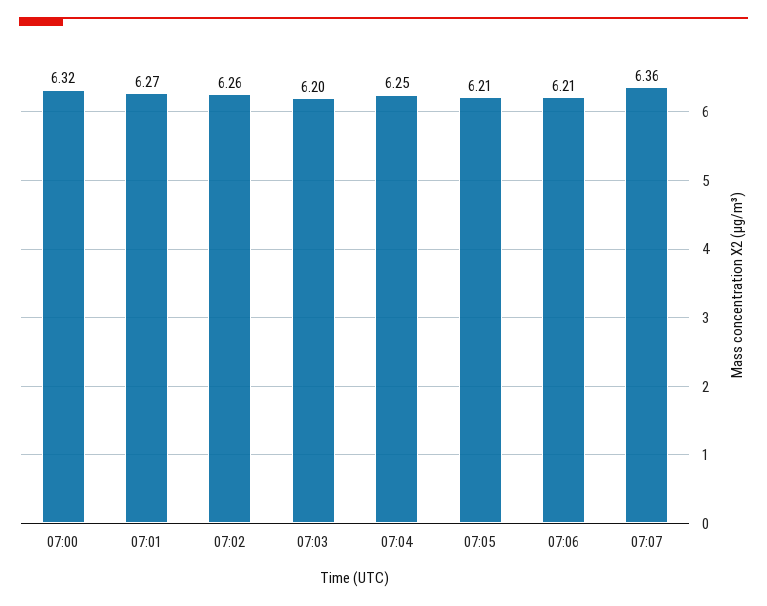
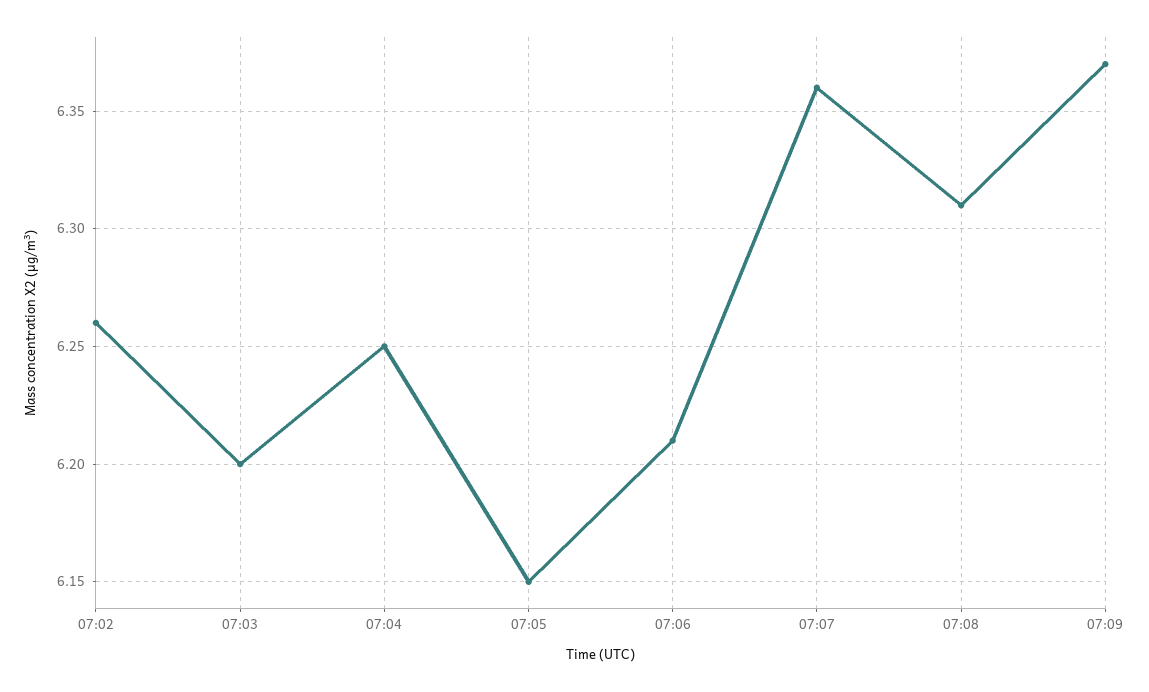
07:00: 6.32 -> none
07:01: 6.27 -> none
07:05: 6.21 -> 6.15
07:08: none -> 6.31
07:09: none -> 6.37

